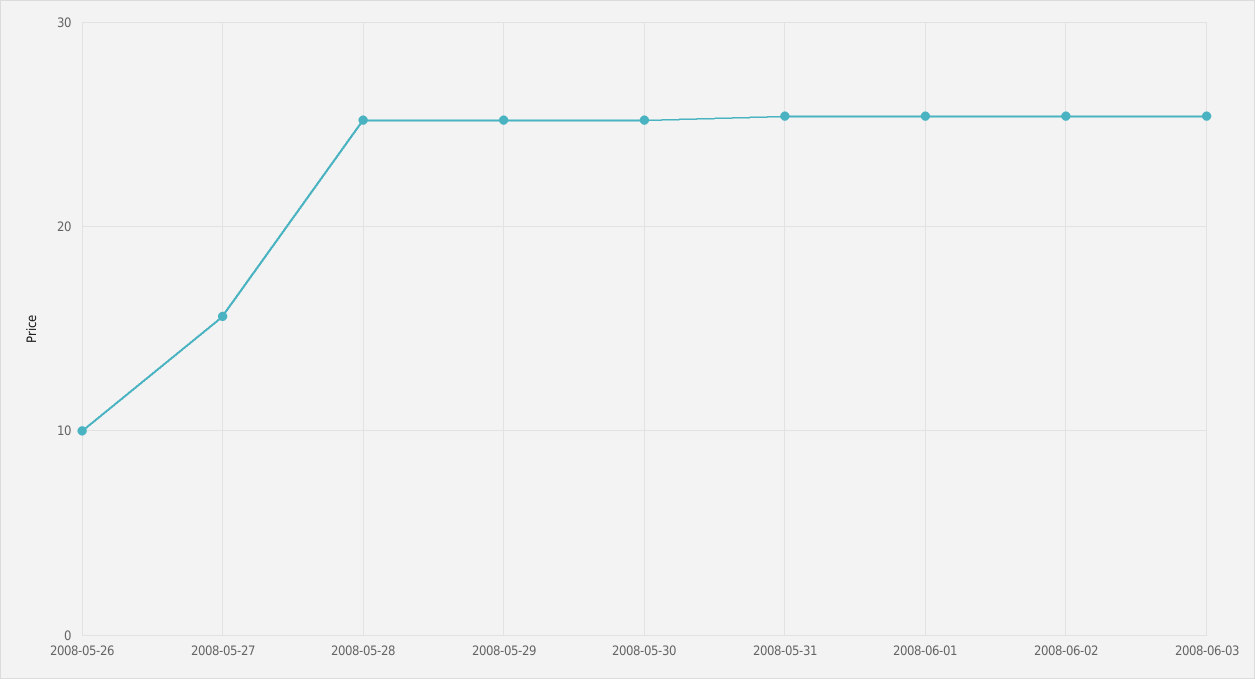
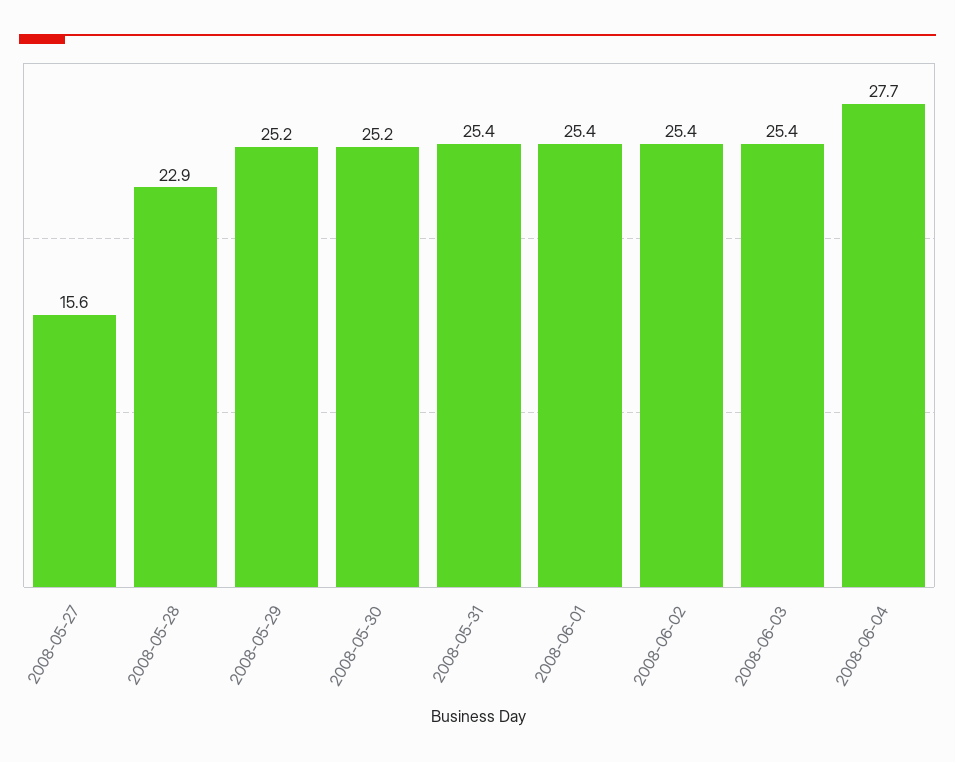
2008-05-26: 10 -> none
2008-05-28: 25 -> 22.9
2008-06-04: none -> 27.7

